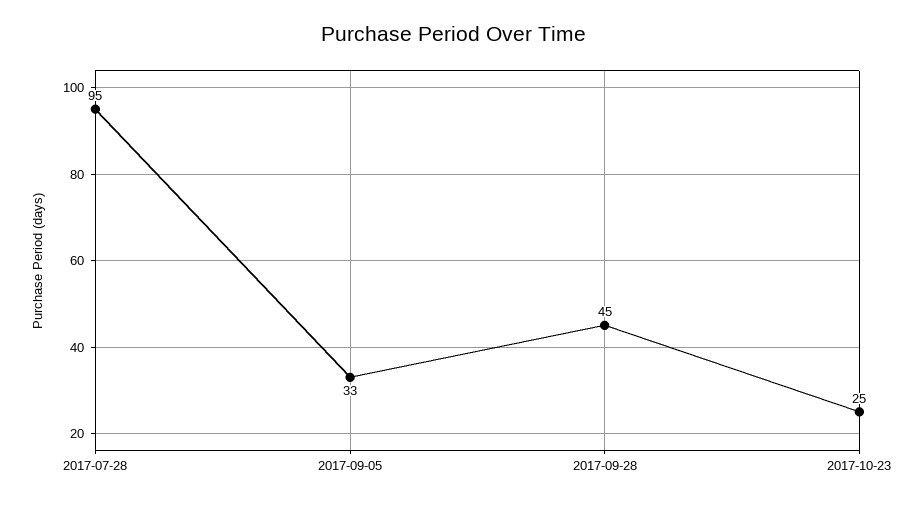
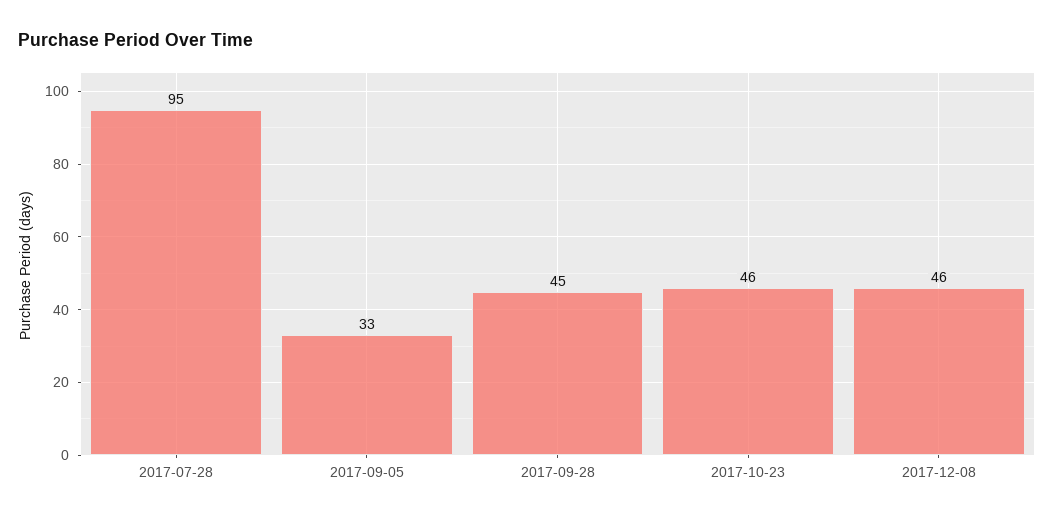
2017-10-23: 25 -> 46
2017-12-08: none -> 46

